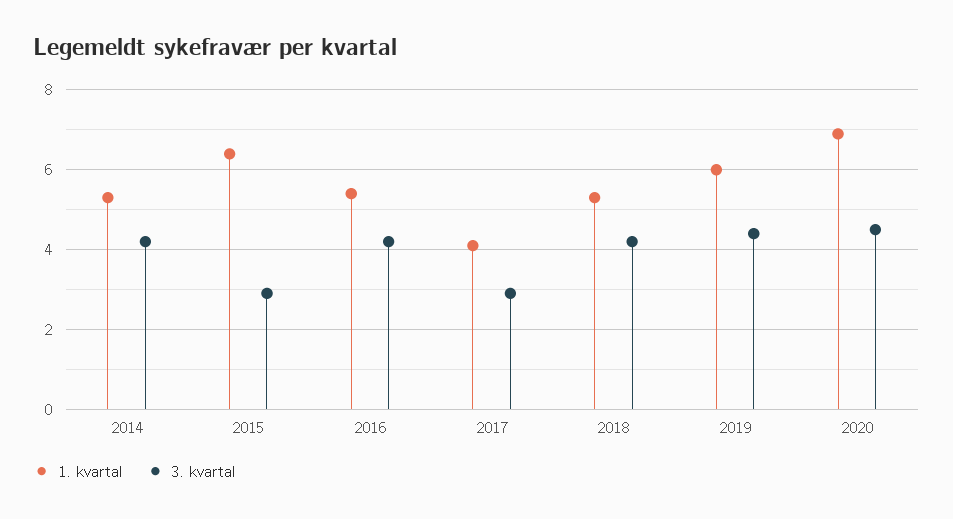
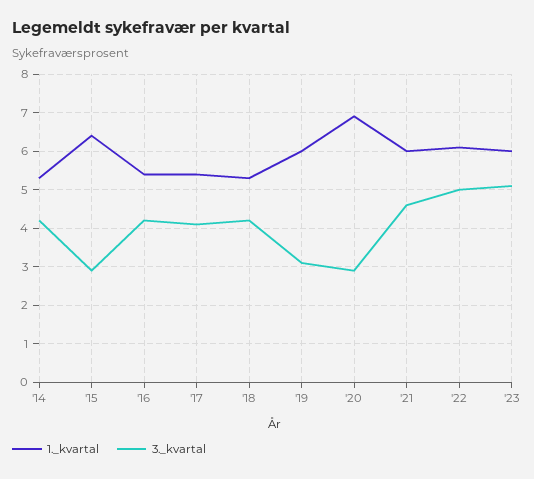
1. kvartal, 2017: 4 -> 5.5
3. kvartal, 2017: 3 -> 4
3. kvartal, 2019: 4.5 -> 3
3. kvartal, 2020: 4.5 -> 3
1. kvartal, '21: none -> 6
3. kvartal, '21: none -> 4.5
1. kvartal, '22: none -> 6
3. kvartal, '22: none -> 5
1. kvartal, '23: none -> 6
3. kvartal, '23: none -> 5

